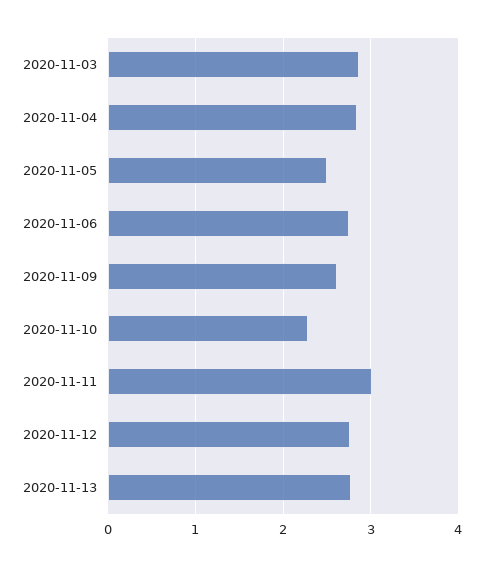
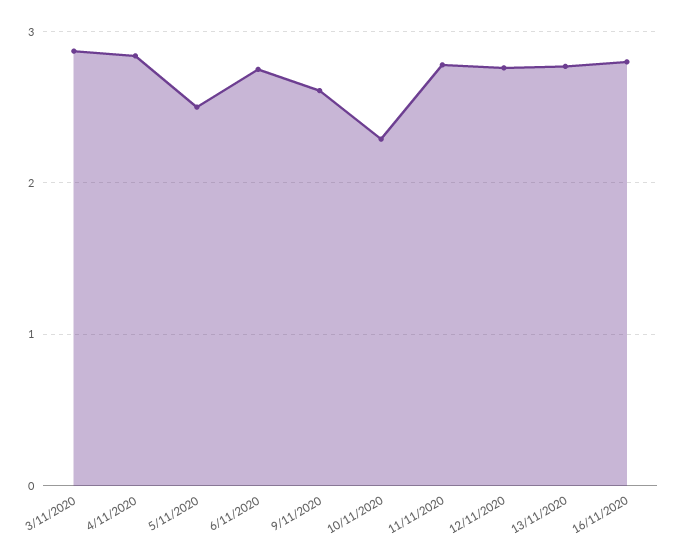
2020-11-11: 3 -> 2.8
16/11/2020: none -> 2.8

